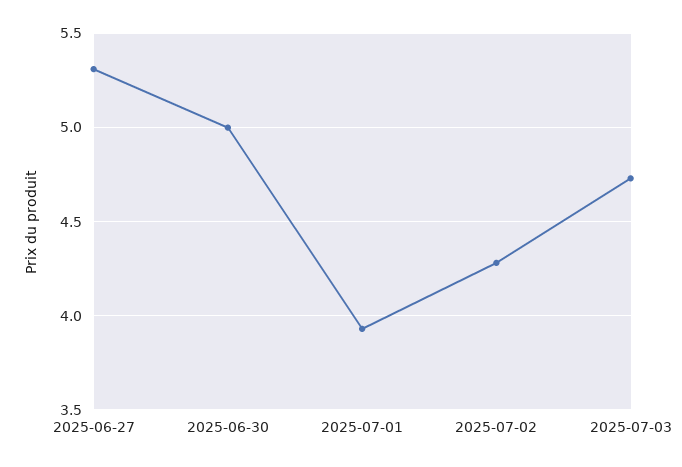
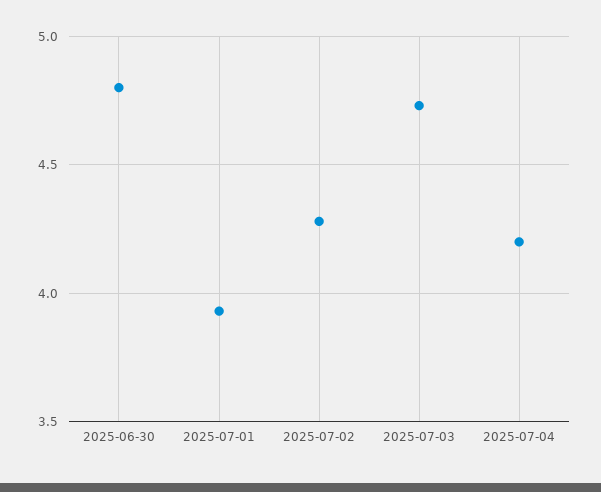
2025-06-27: 5.3 -> none
2025-06-30: 5 -> 4.8
2025-07-04: none -> 4.2

